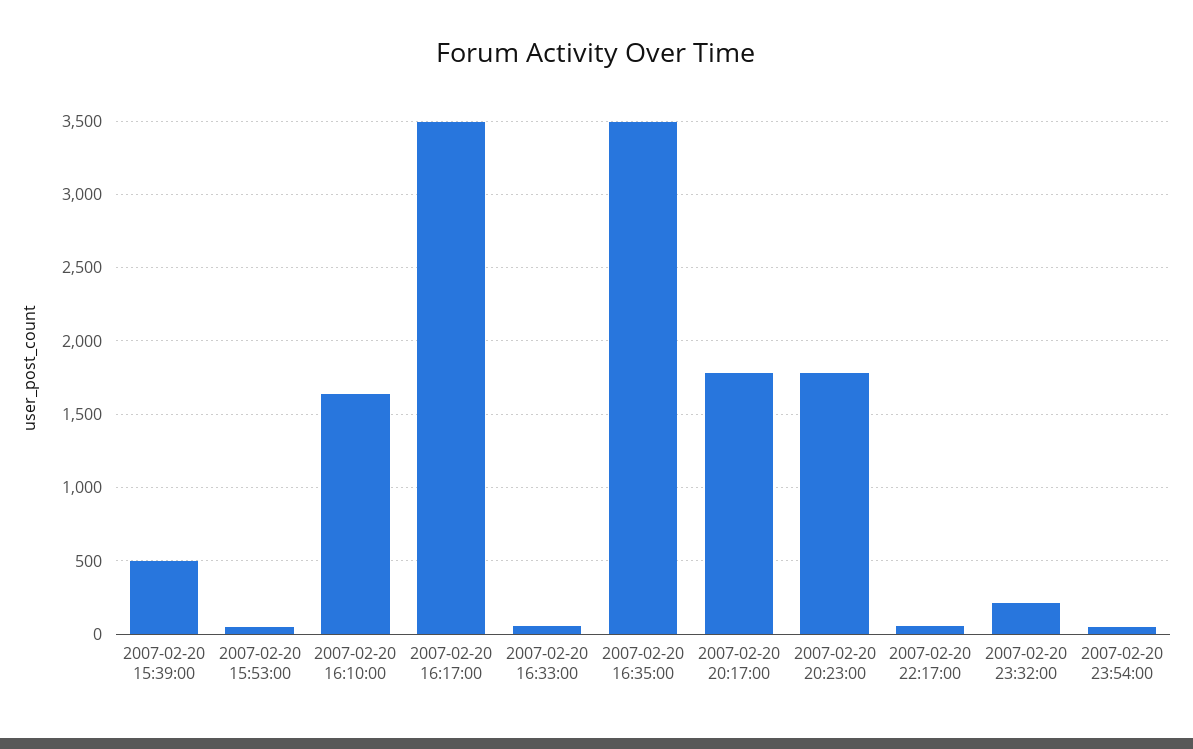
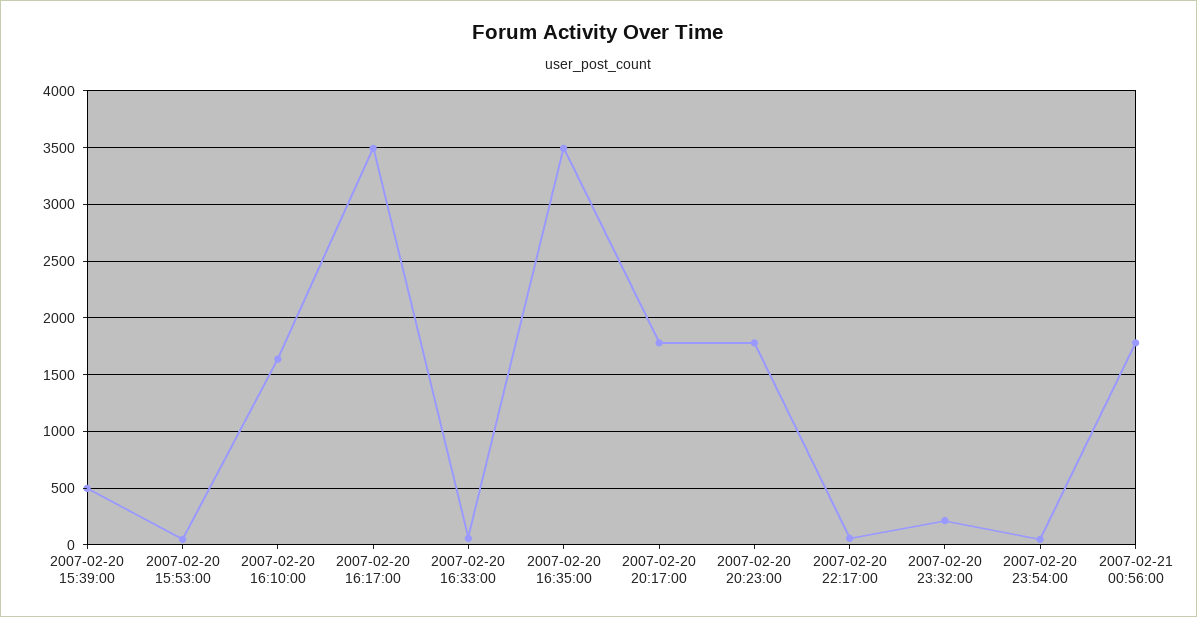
2007-02-21 00:56:00: none -> 1800

